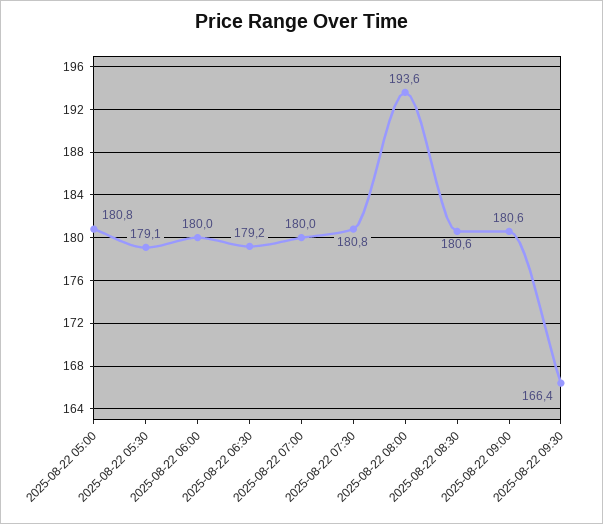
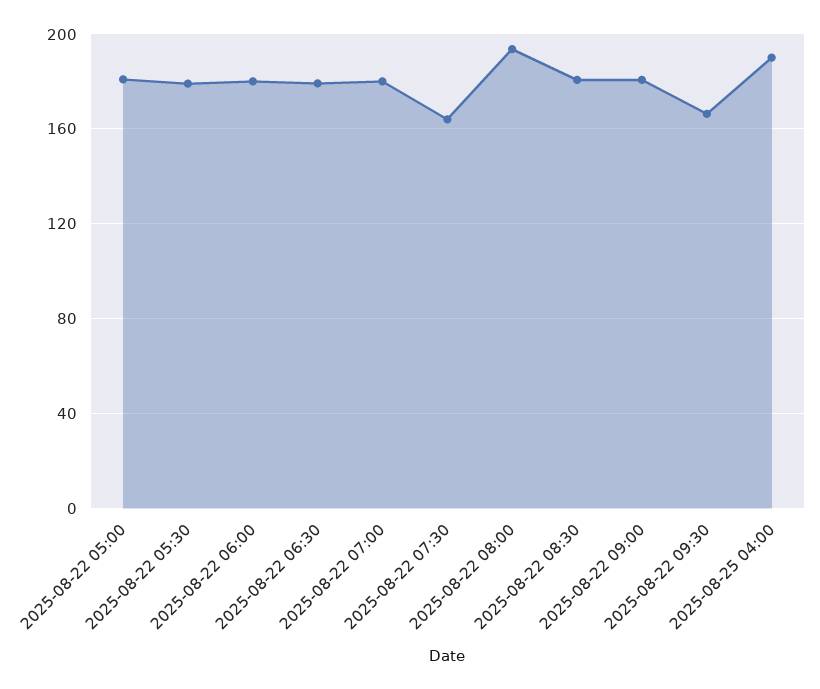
2025-08-22 07:30: 180.8 -> 165
2025-08-25 04:00: none -> 190

